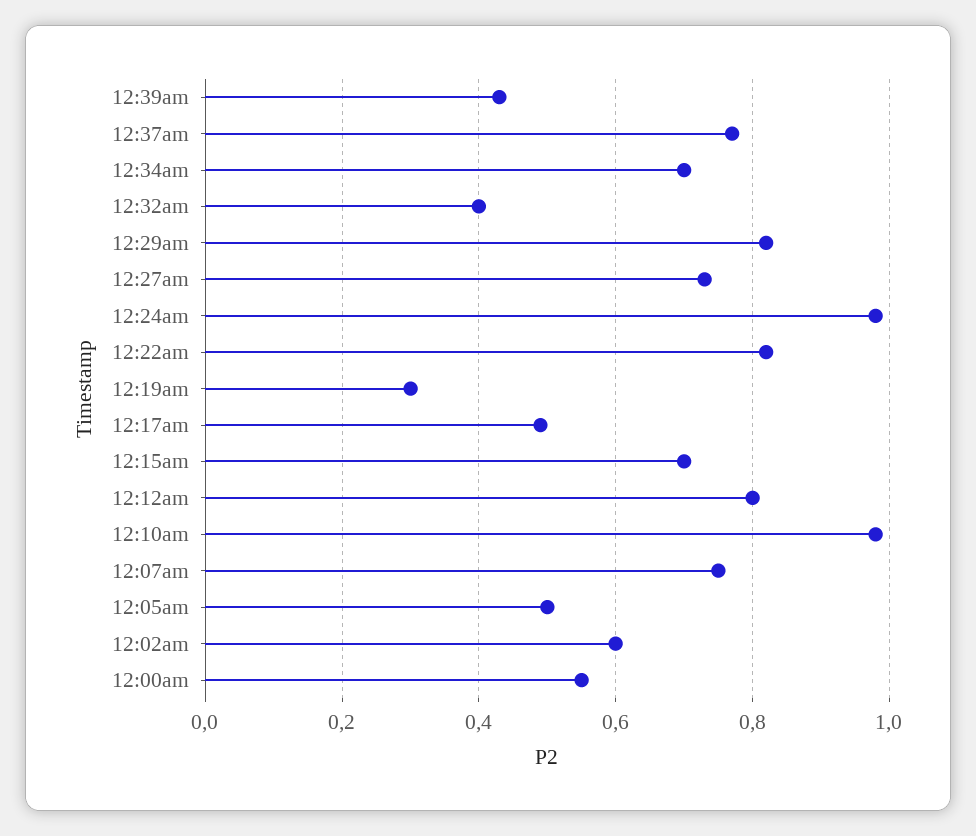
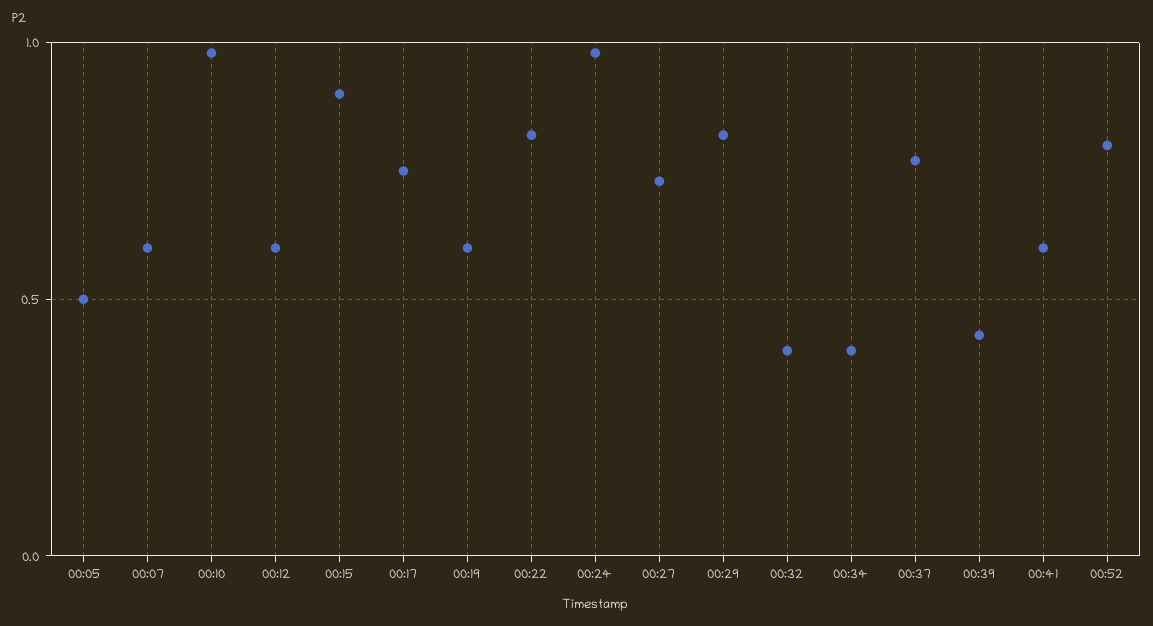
12:34am: 0.7 -> 0.4
12:19am: 0.3 -> 0.6
12:17am: 0.5 -> 0.75
12:15am: 0.7 -> 0.9
12:12am: 0.8 -> 0.6
12:07am: 0.75 -> 0.6
12:02am: 0.6 -> none
12:00am: 0.55 -> none
00:41: none -> 0.6
00:52: none -> 0.8

